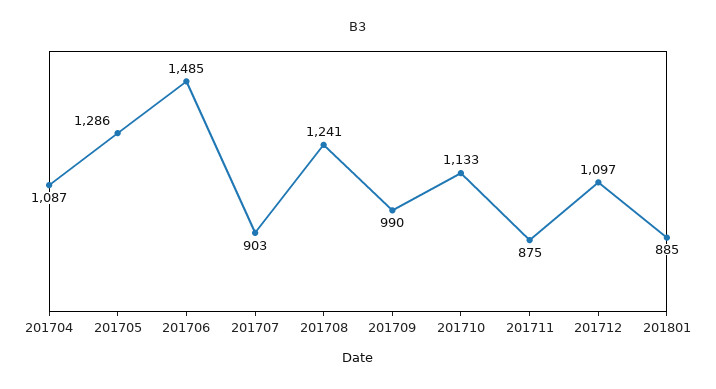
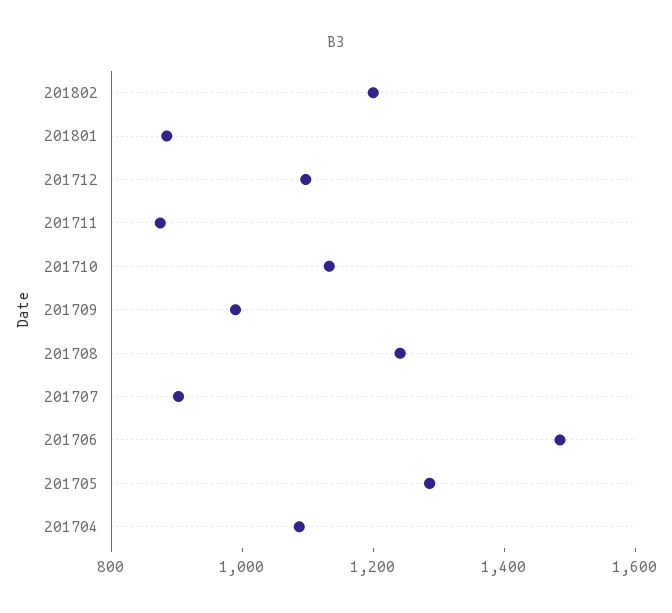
201802: none -> 1200

